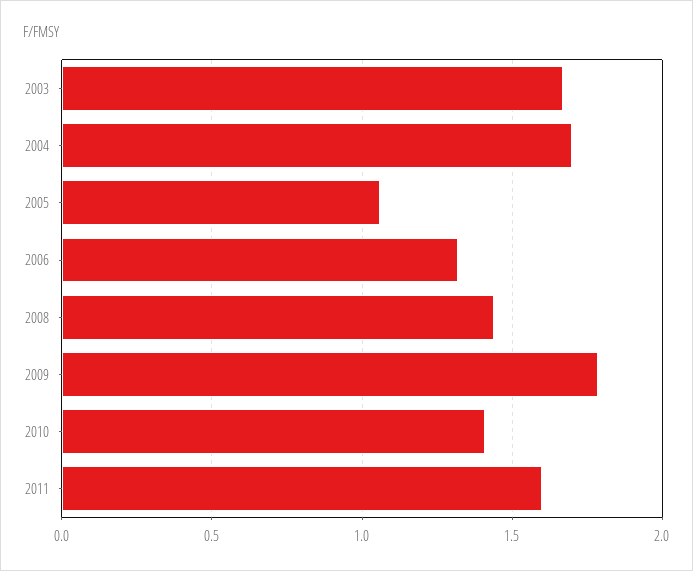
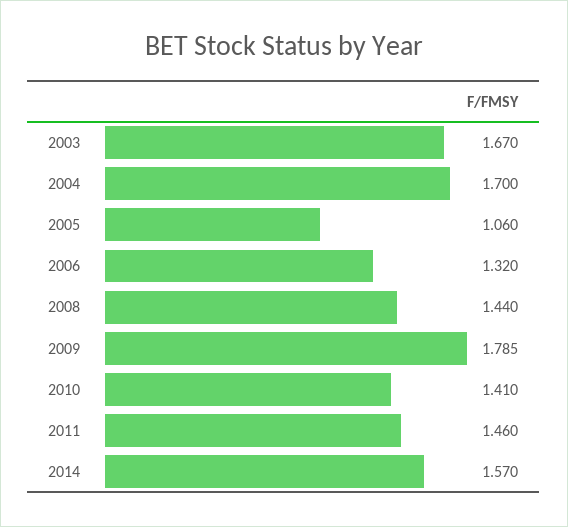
2011: 1.6 -> 1.46
2014: none -> 1.57

